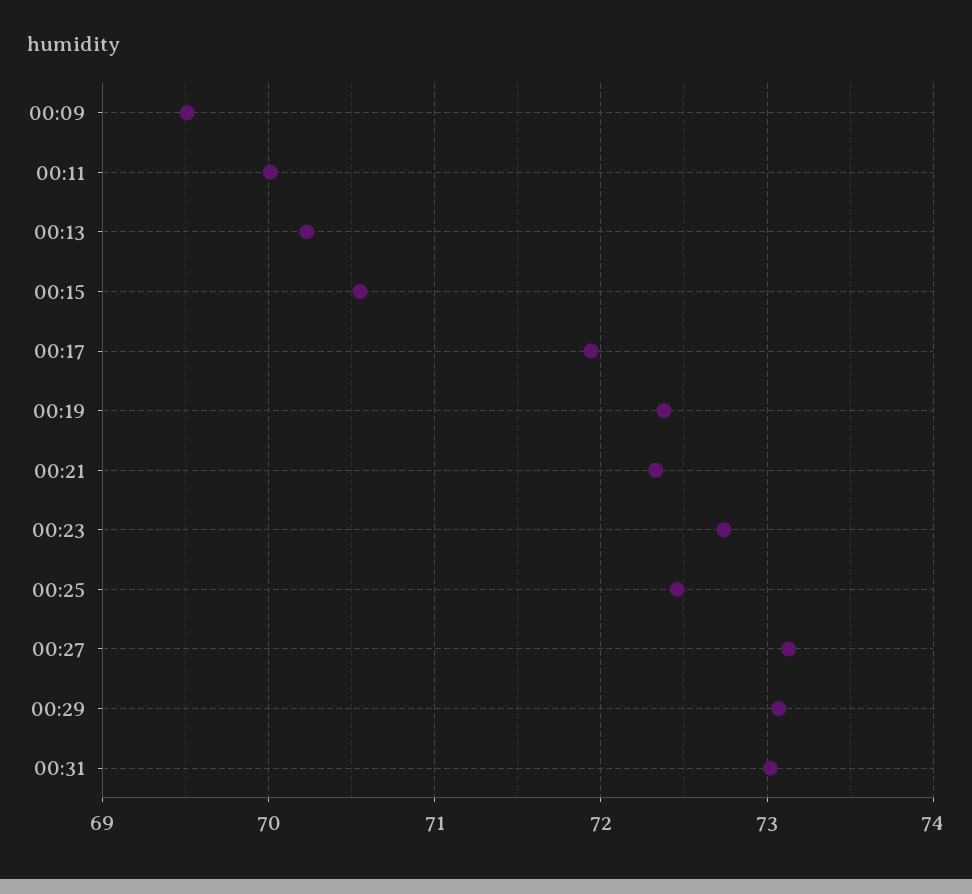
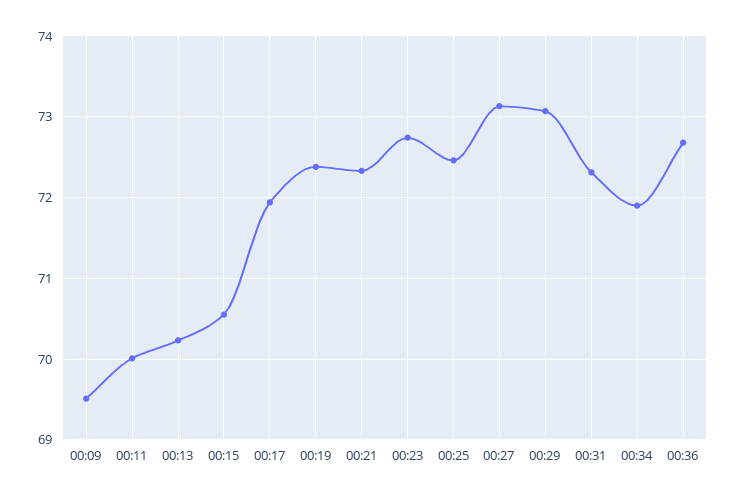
00:31: 73 -> 72.3
00:34: none -> 71.9
00:36: none -> 72.7

